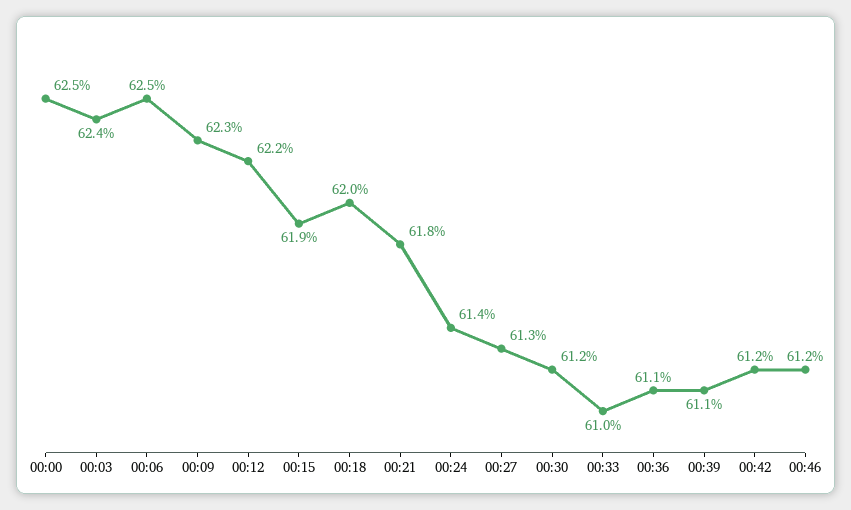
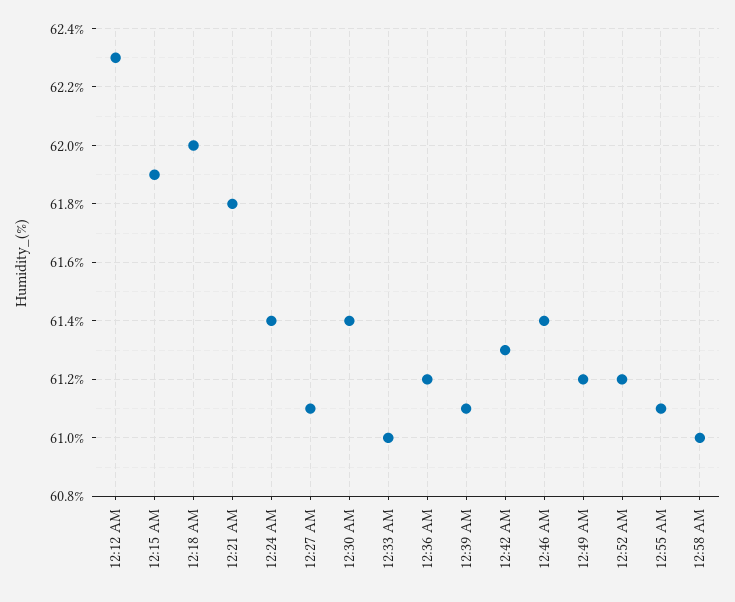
00:00: 62.5 -> none
00:03: 62.4 -> none
00:06: 62.5 -> none
00:09: 62.3 -> none
00:12: 62.2 -> 62.3
00:27: 61.3 -> 61.1
00:30: 61.2 -> 61.4
00:36: 61.1 -> 61.2
00:42: 61.2 -> 61.3
00:46: 61.2 -> 61.4
12:49 AM: none -> 61.2
12:52 AM: none -> 61.2
12:55 AM: none -> 61.1
12:58 AM: none -> 61

